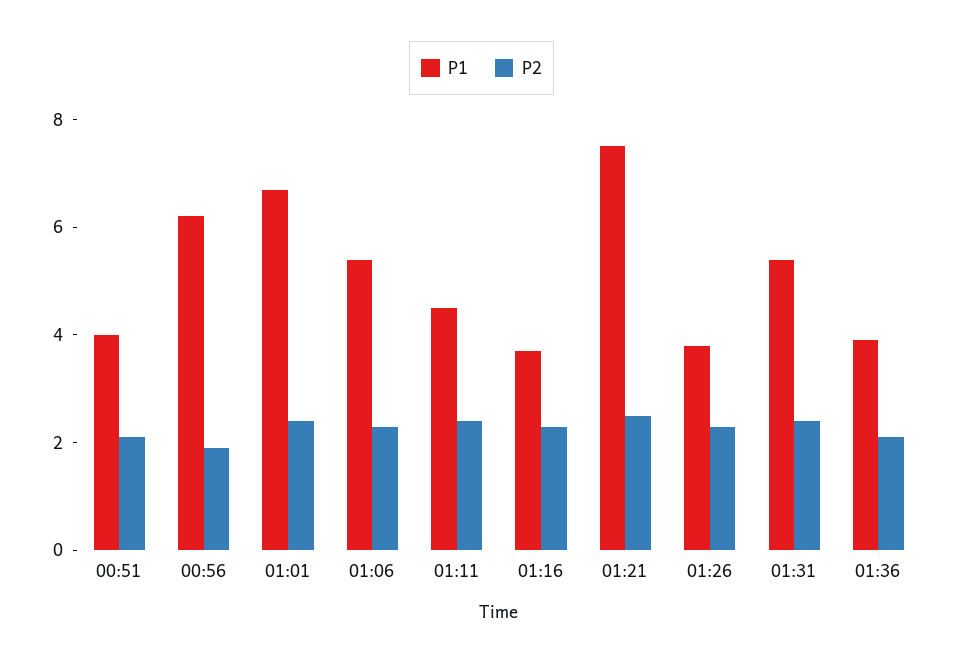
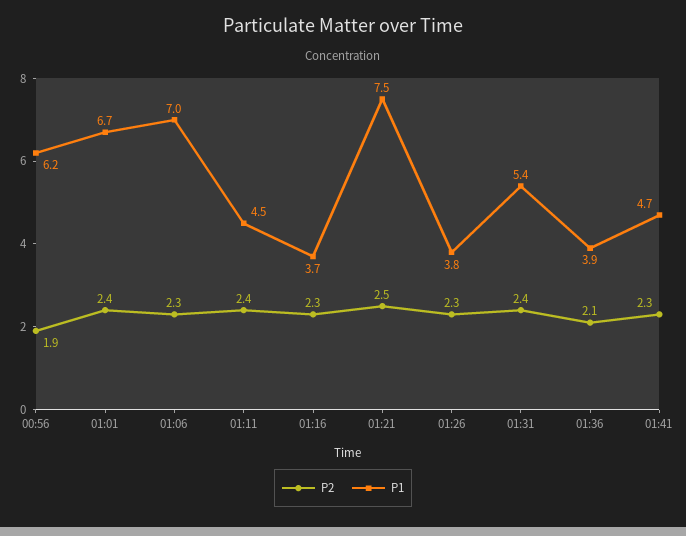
P1, 00:51: 4 -> none
P2, 00:51: 2 -> none
P1, 01:06: 5.5 -> 7
P2, 01:41: none -> 2.3
P1, 01:41: none -> 4.7

